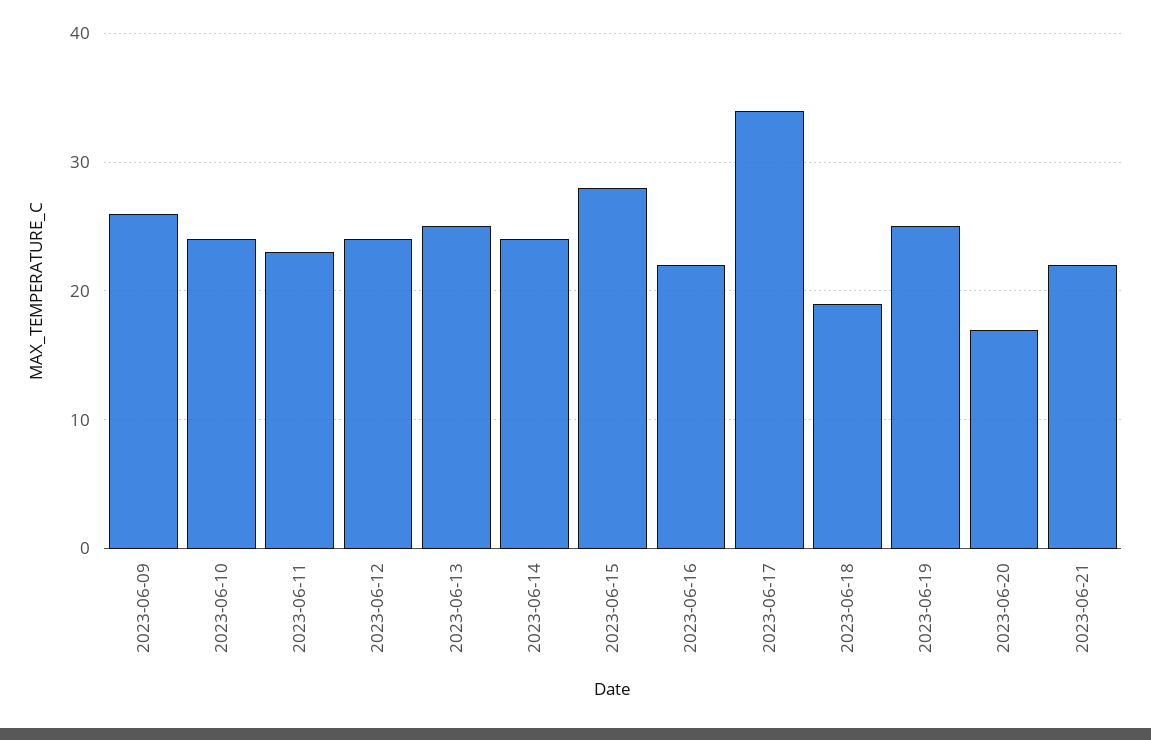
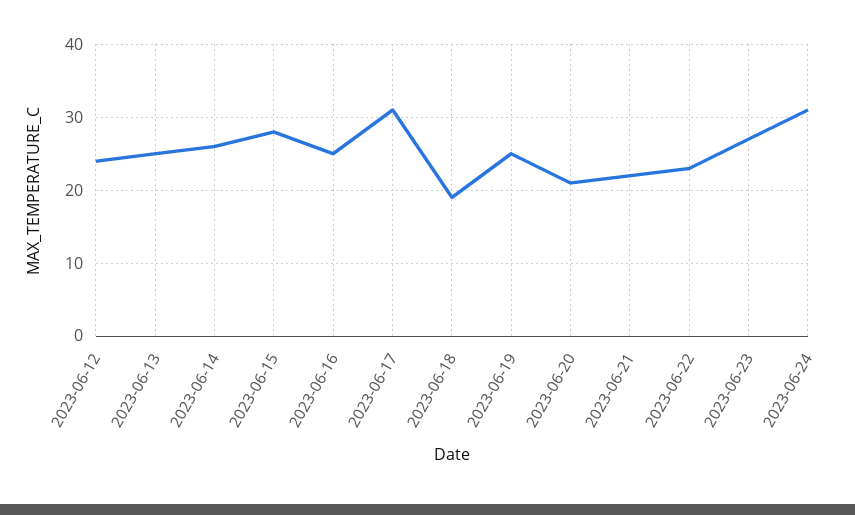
2023-06-09: 26 -> none
2023-06-10: 24 -> none
2023-06-11: 23 -> none
2023-06-14: 24 -> 26
2023-06-16: 22 -> 25
2023-06-17: 34 -> 31
2023-06-20: 17 -> 21
2023-06-22: none -> 23
2023-06-23: none -> 27
2023-06-24: none -> 31

